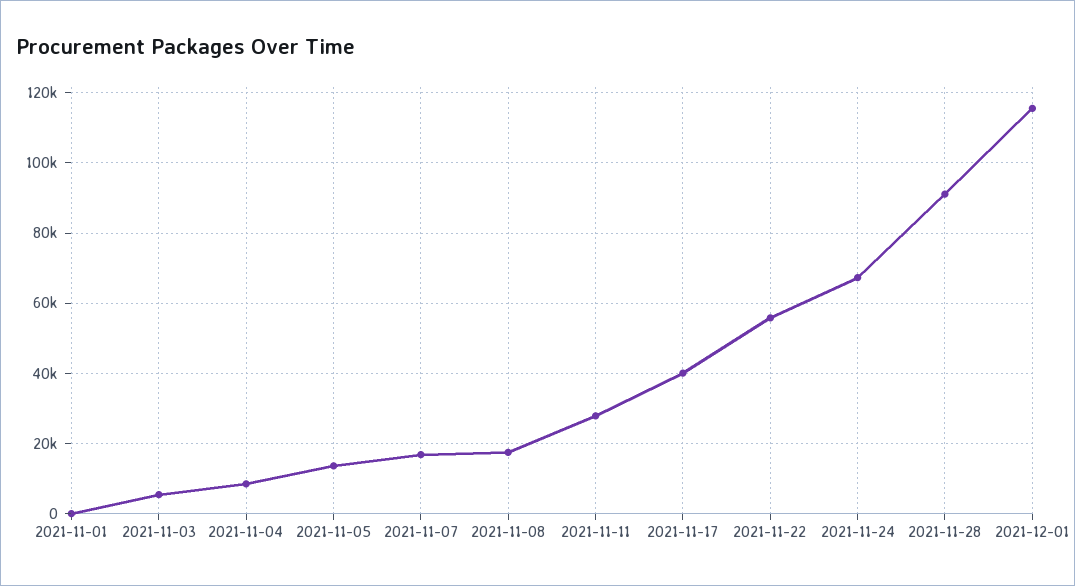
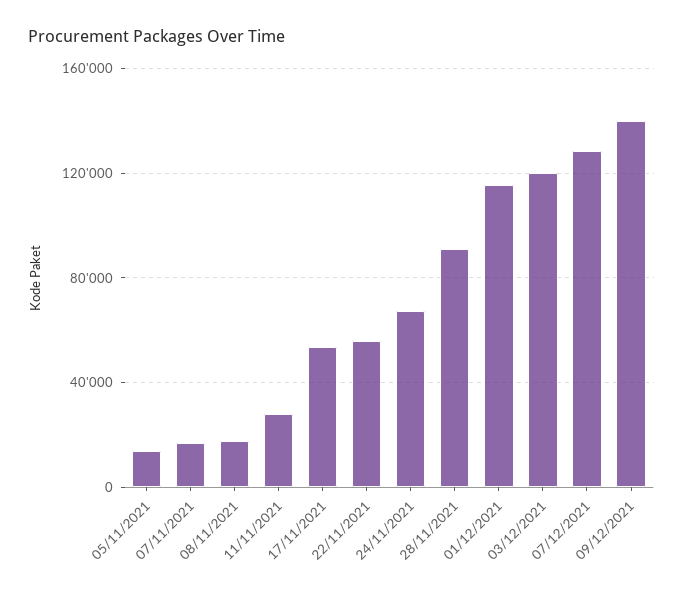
2021-11-01: 0 -> none
2021-11-03: 6000 -> none
2021-11-04: 8000 -> none
2021-11-17: 40000 -> 55000
03/12/2021: none -> 120000
07/12/2021: none -> 130000
09/12/2021: none -> 140000

